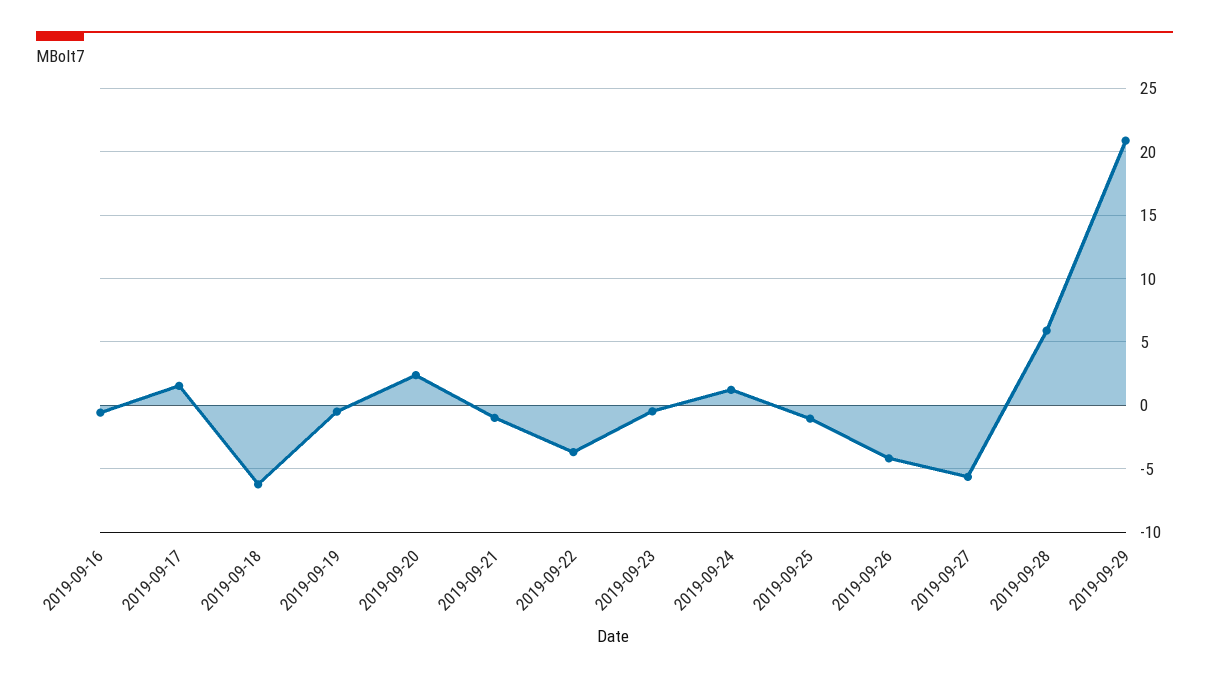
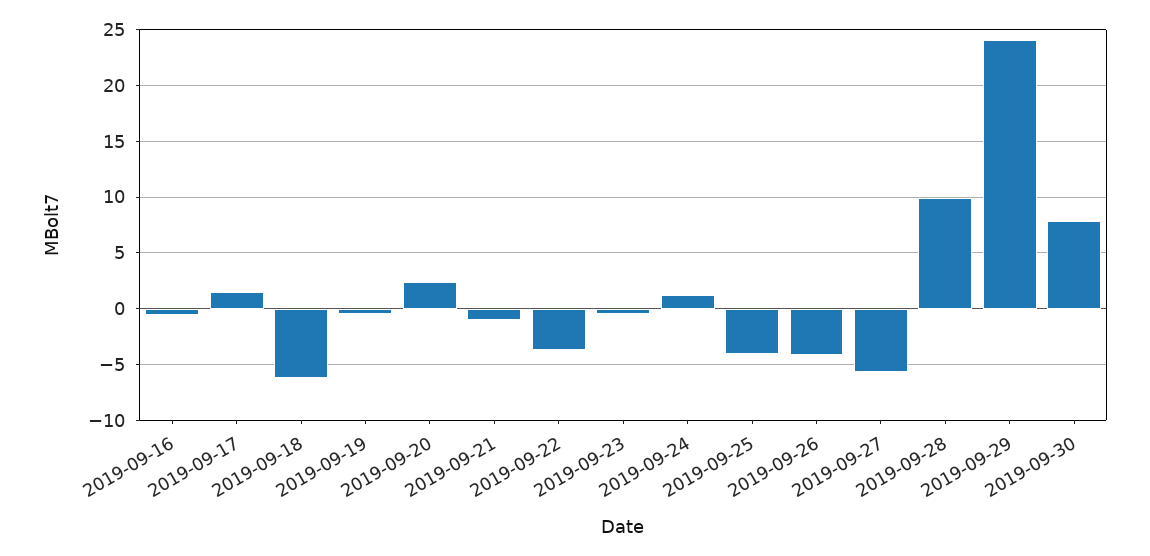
2019-09-25: -1 -> -4
2019-09-28: 6 -> 10
2019-09-29: 21 -> 24
2019-09-30: none -> 8

